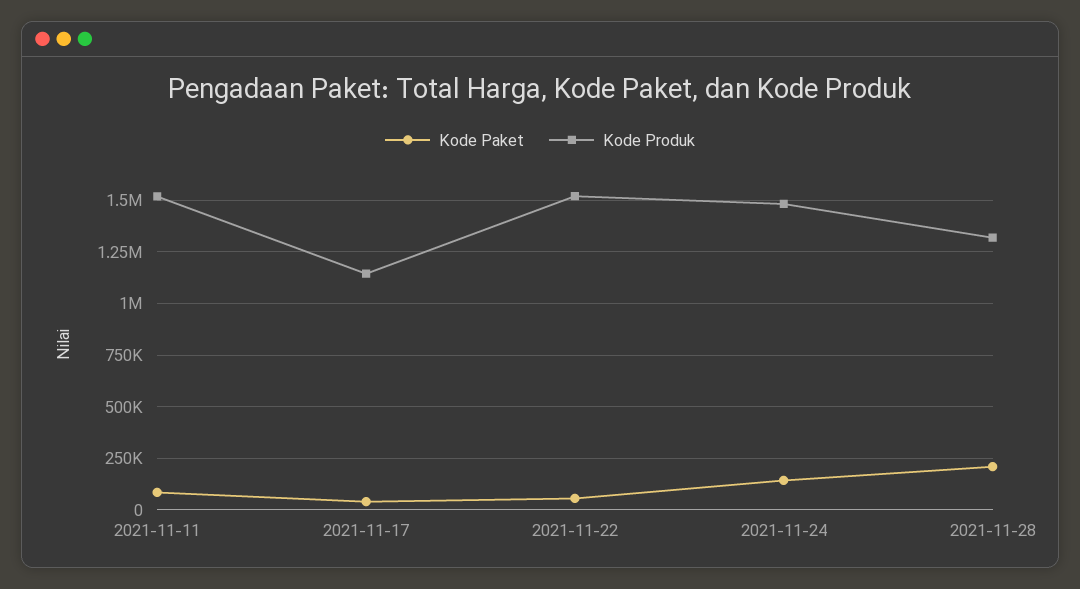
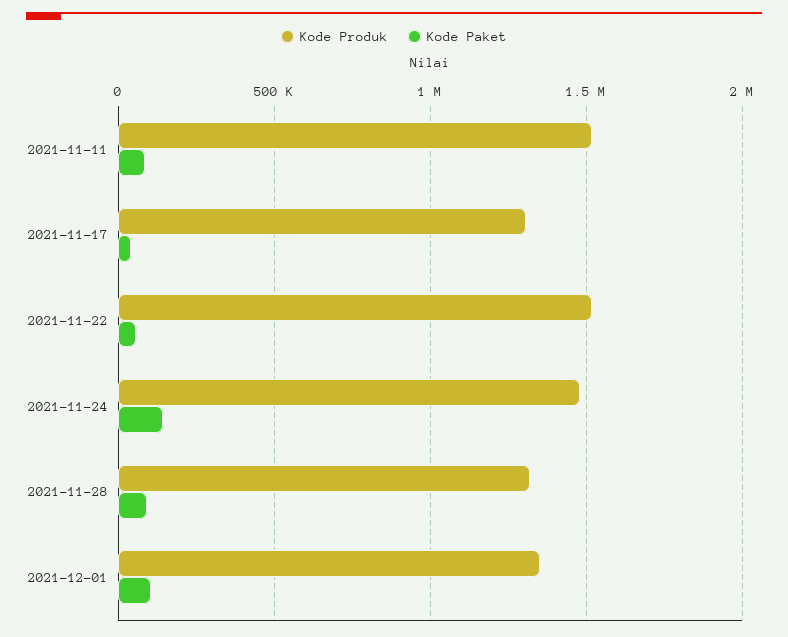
Kode Produk, 2021-11-17: 1150000 -> 1300000
Kode Paket, 2021-11-28: 200000 -> 100000
Kode Produk, 2021-12-01: none -> 1350000
Kode Paket, 2021-12-01: none -> 100000

